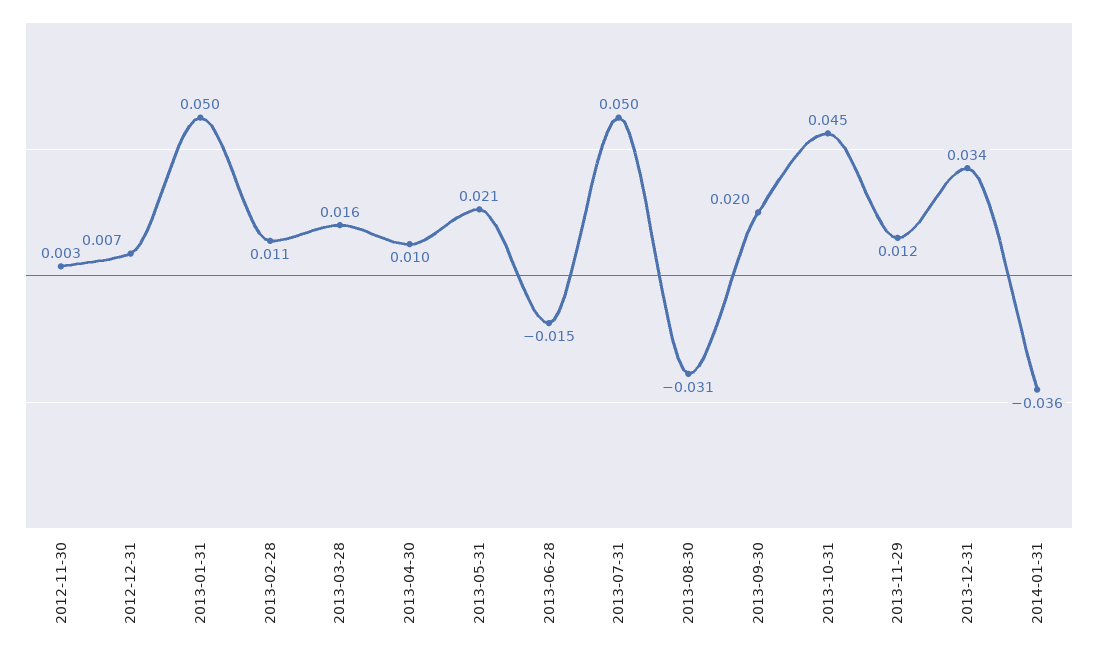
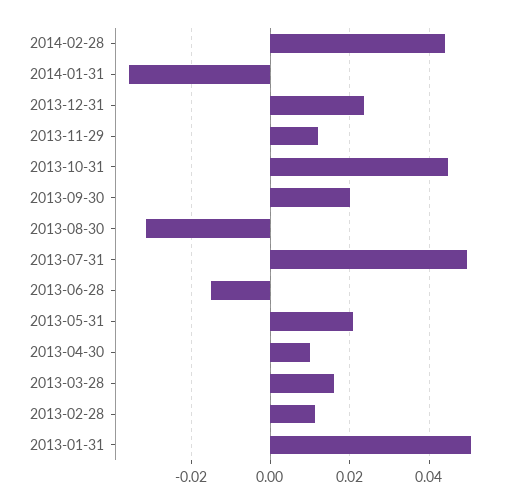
2012-11-30: 0.003 -> none
2012-12-31: 0.007 -> none
2013-12-31: 0.034 -> 0.024
2014-02-28: none -> 0.044

